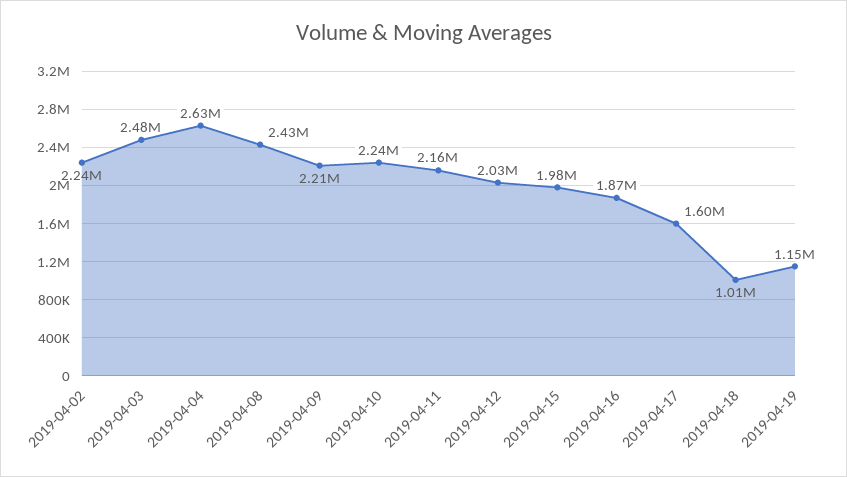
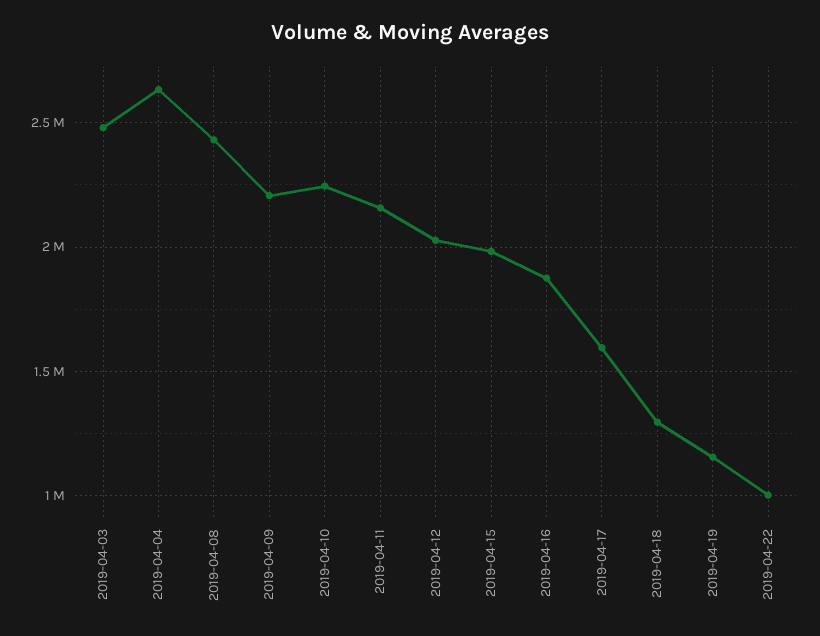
2019-04-02: 2240000 -> none
2019-04-18: 1010000 -> 1300000
2019-04-22: none -> 1000000

